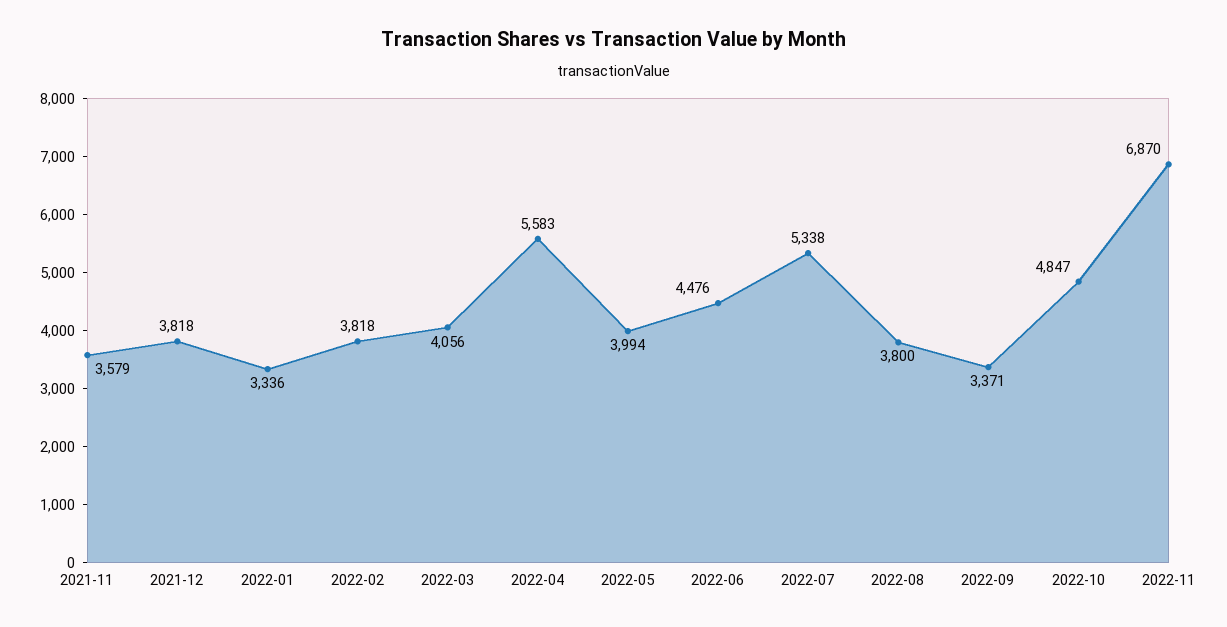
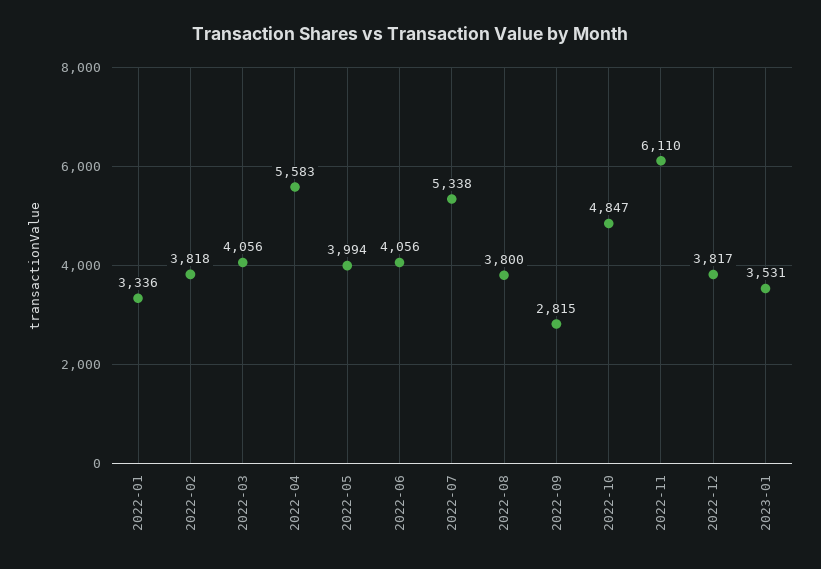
2021-11: 3579 -> none
2021-12: 3818 -> none
2022-06: 4476 -> 4056
2022-09: 3371 -> 2815
2022-11: 6870 -> 6110
2022-12: none -> 3817
2023-01: none -> 3531

